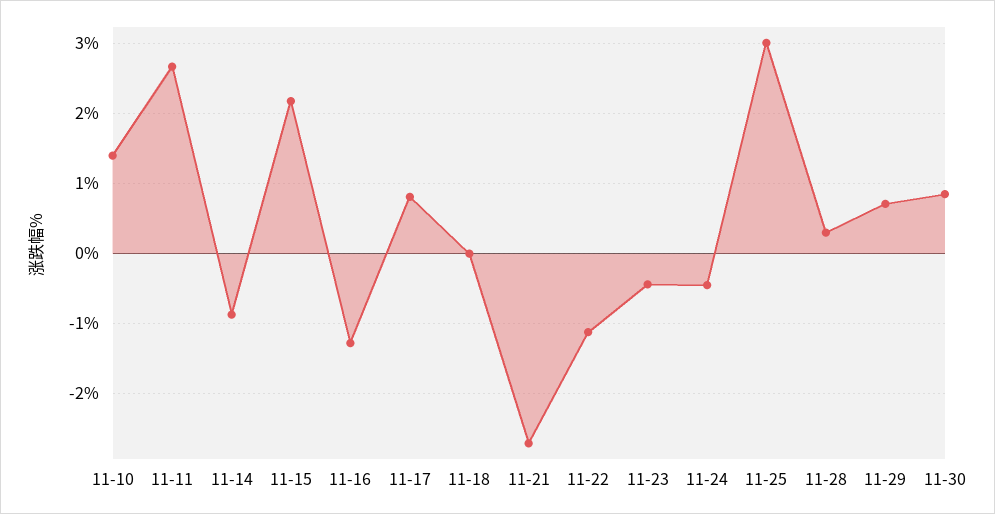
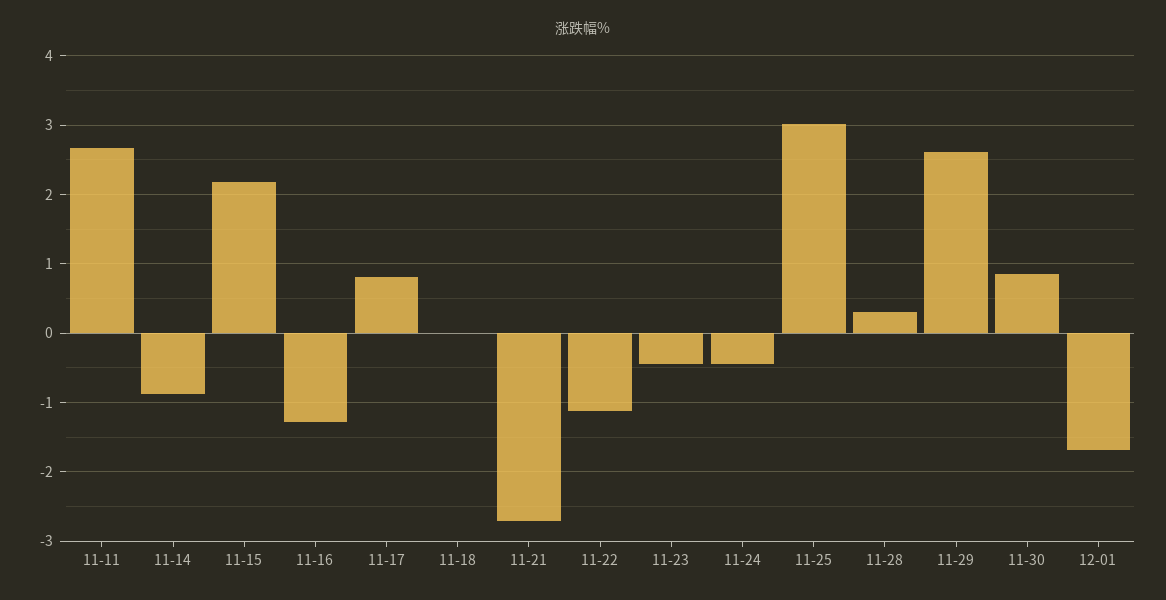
11-10: 1.4 -> none
11-29: 0.7 -> 2.6
12-01: none -> -1.7

